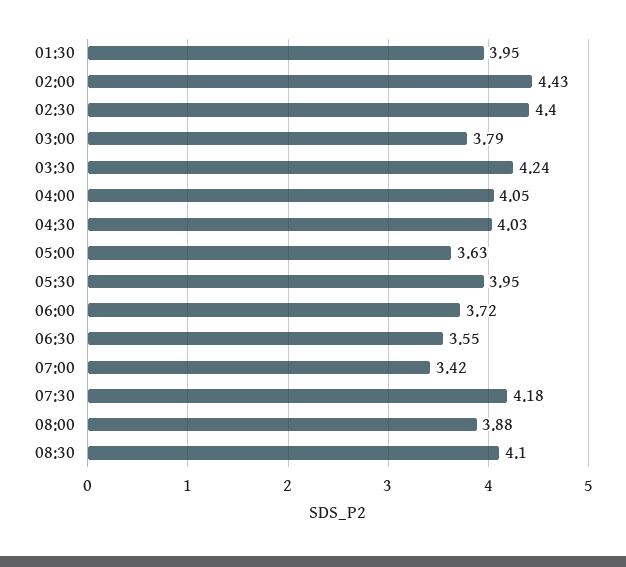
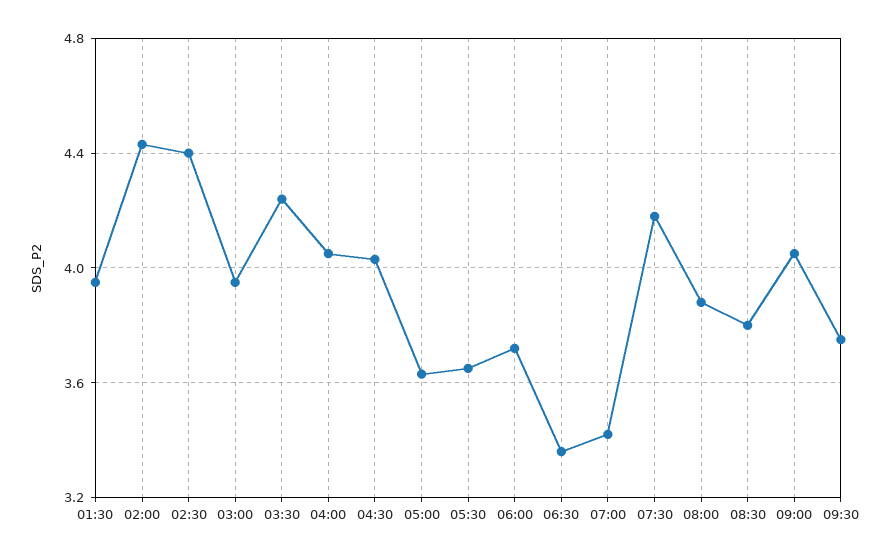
03:00: 3.79 -> 3.95
05:30: 3.95 -> 3.65
06:30: 3.55 -> 3.35
08:30: 4.1 -> 3.8
09:00: none -> 4.05
09:30: none -> 3.75

